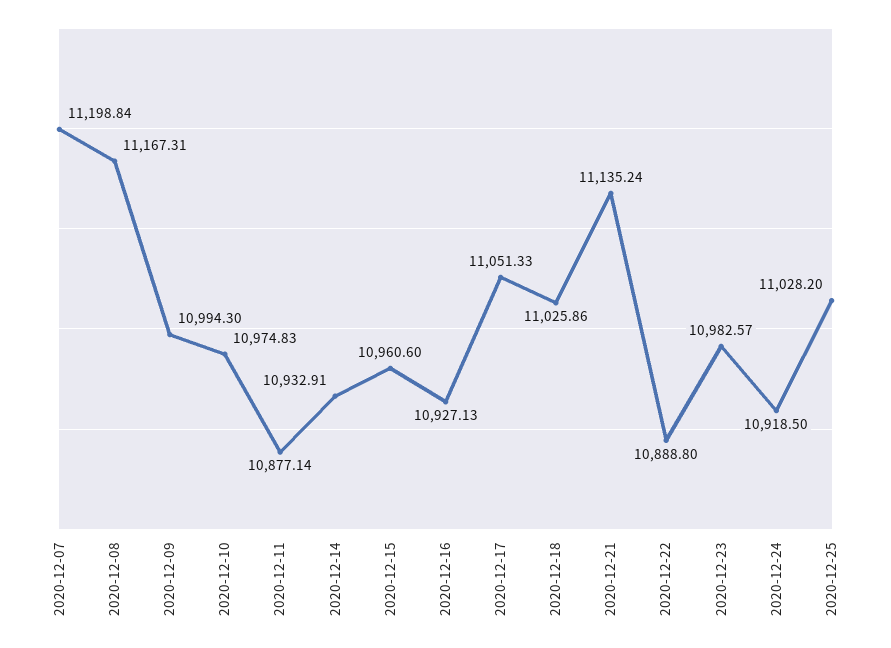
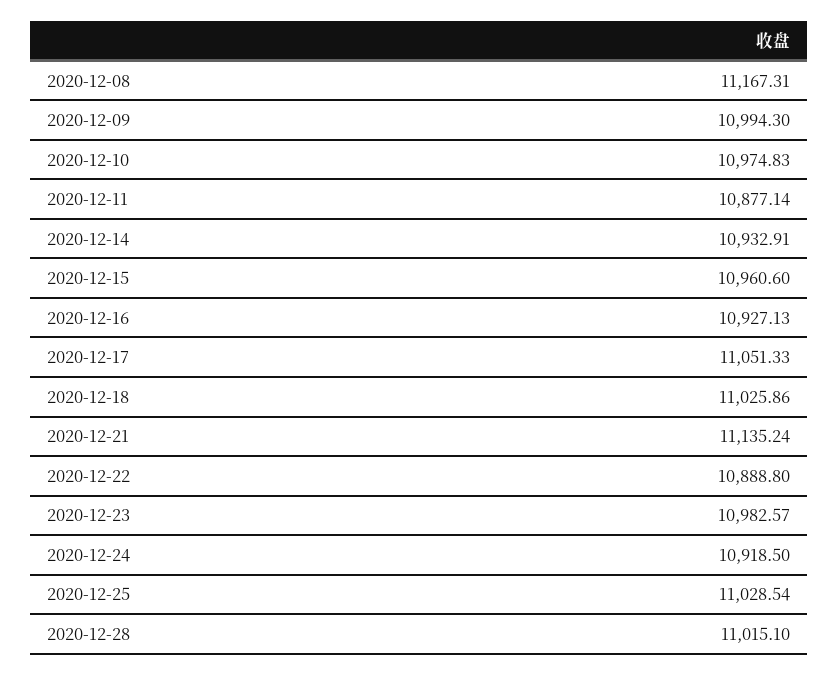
2020-12-07: 11198.84 -> none
2020-12-25: 11028.2 -> 11028.54
2020-12-28: none -> 11015.1

